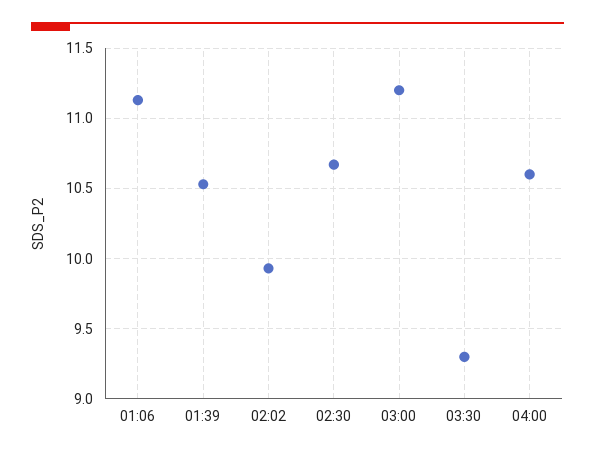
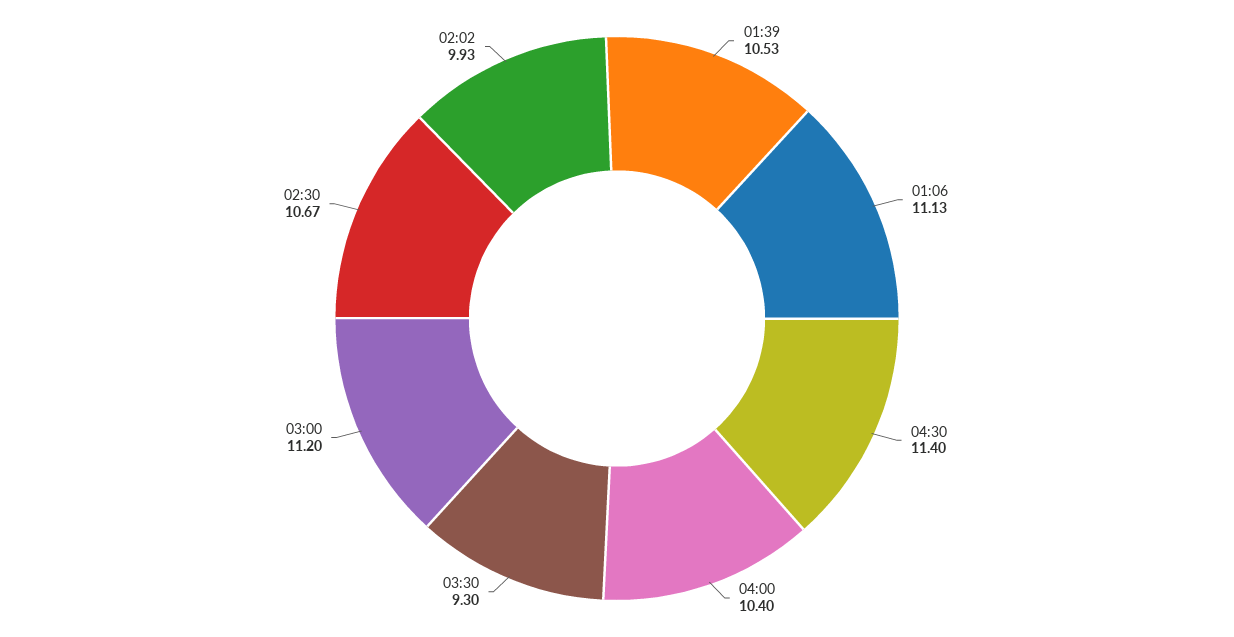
04:00: 10.6 -> 10.4
04:30: none -> 11.4

